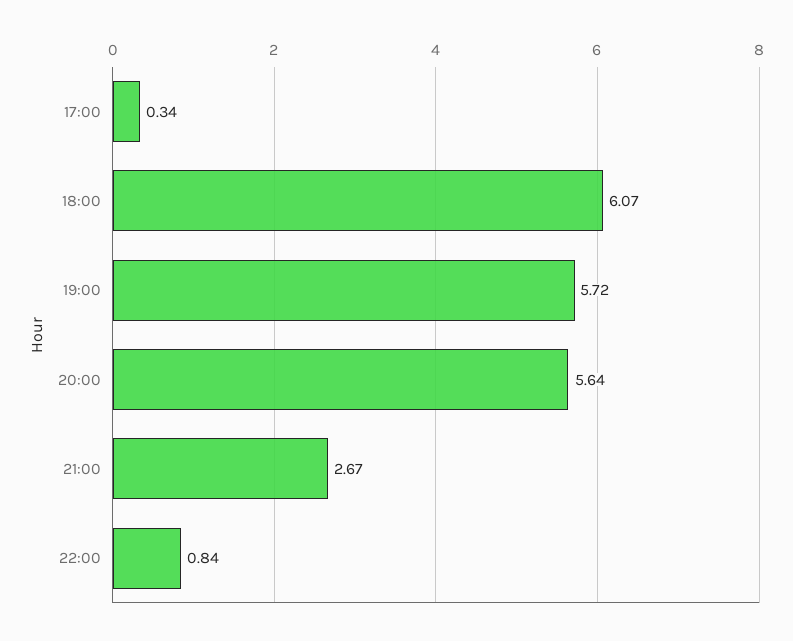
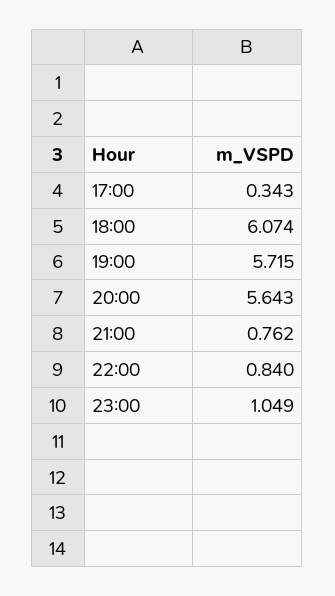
21:00: 2.67 -> 0.762
23:00: none -> 1.049

